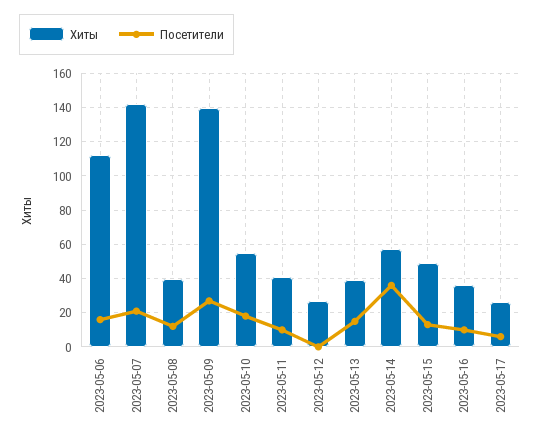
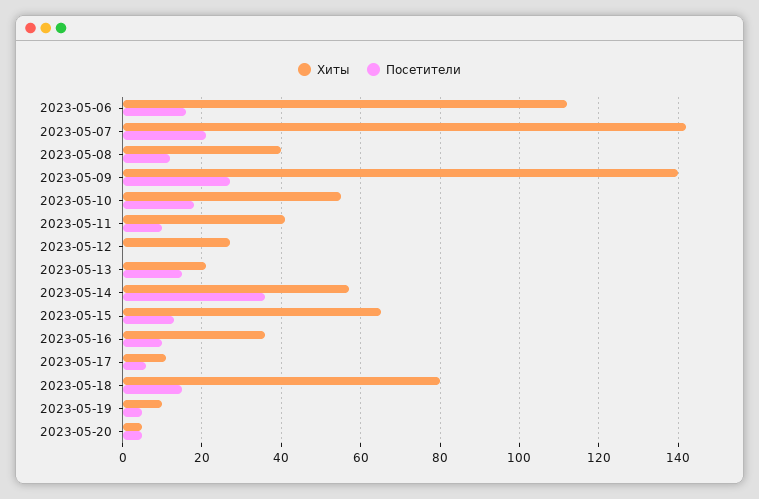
Хиты, 2023-05-13: 40 -> 20
Хиты, 2023-05-15: 50 -> 65
Хиты, 2023-05-17: 25 -> 10
Хиты, 2023-05-18: none -> 80
Посетители, 2023-05-18: none -> 15
Хиты, 2023-05-19: none -> 10
Посетители, 2023-05-19: none -> 5
Хиты, 2023-05-20: none -> 5
Посетители, 2023-05-20: none -> 5

